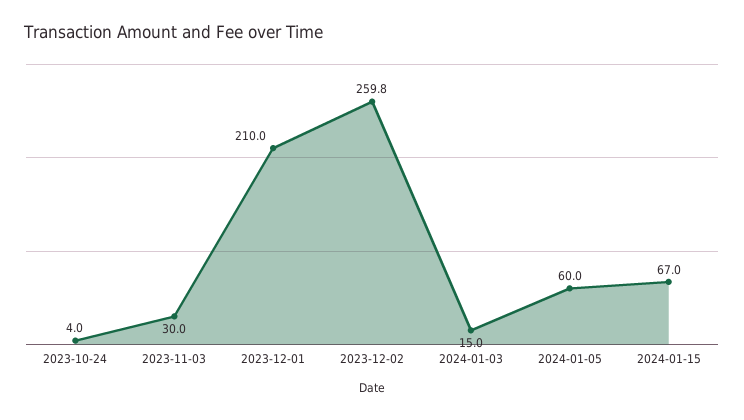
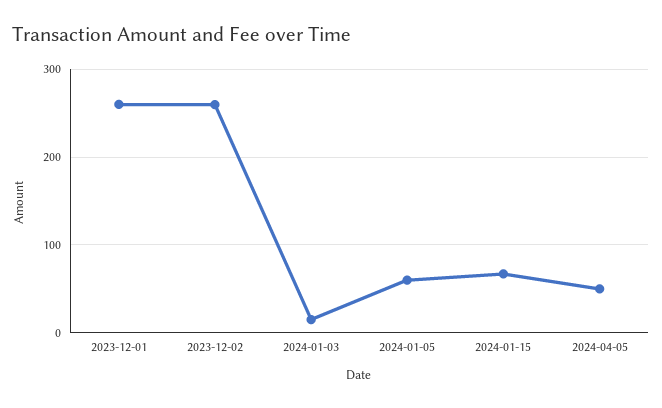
2023-10-24: 4 -> none
2023-11-03: 30 -> none
2023-12-01: 210 -> 260
2024-04-05: none -> 50

